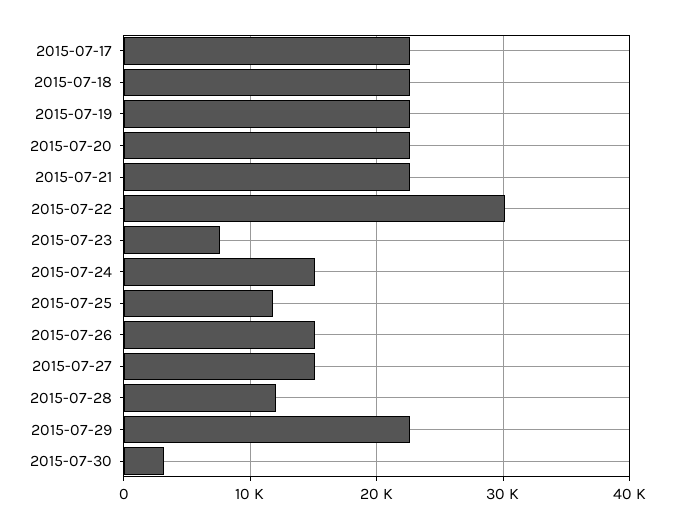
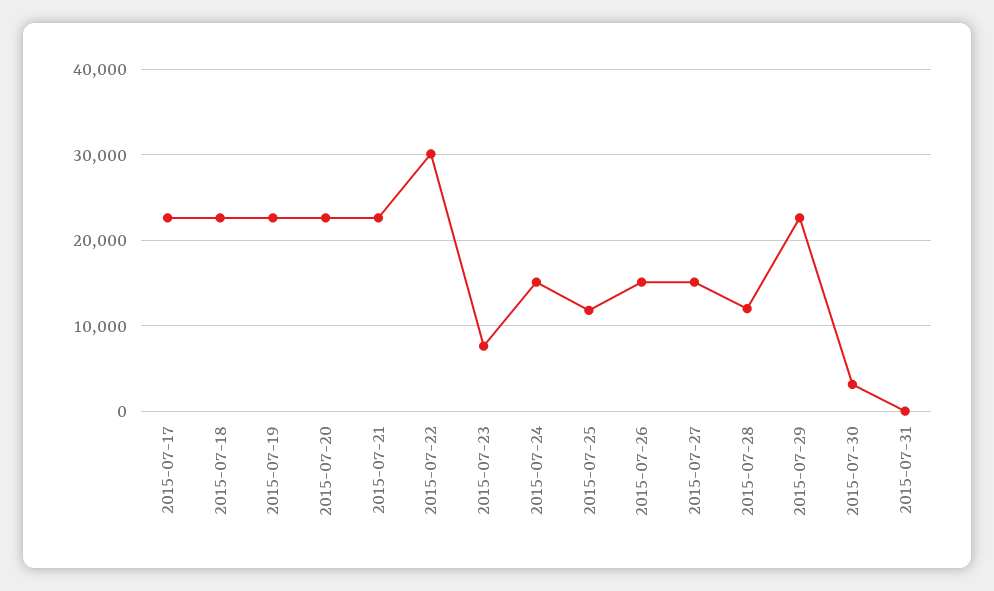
2015-07-31: none -> 0

